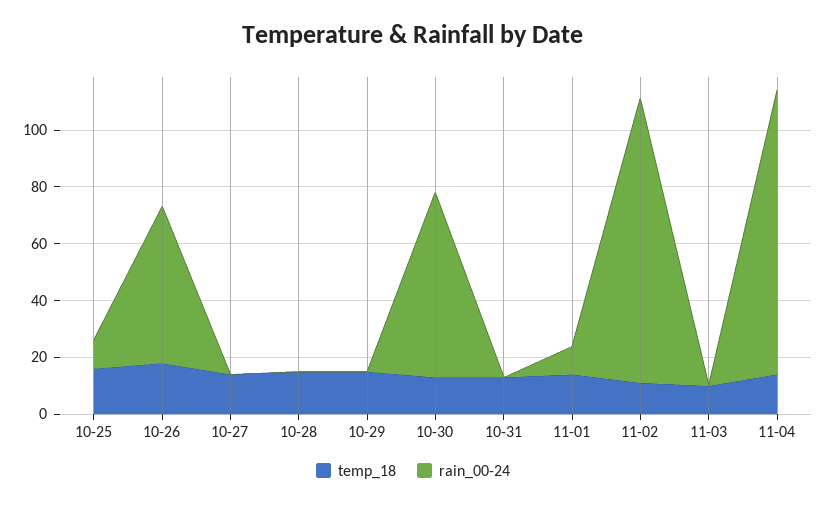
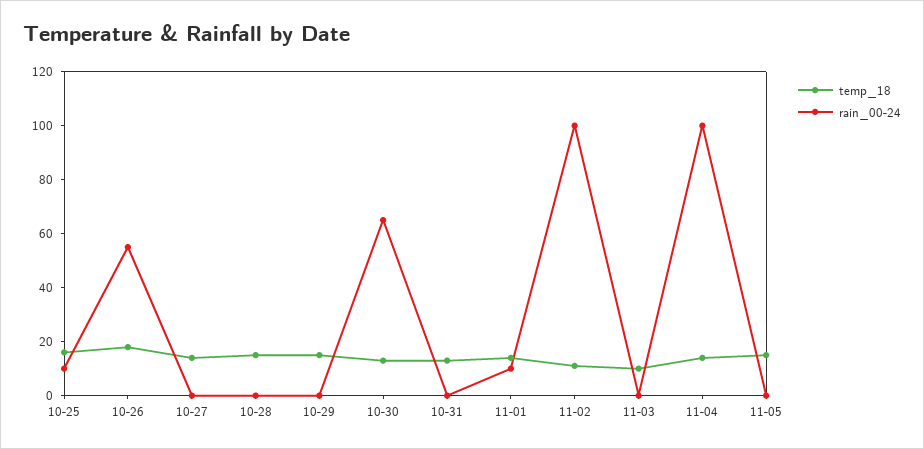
temp_18, 11-05: none -> 15
rain_00-24, 11-05: none -> 0

